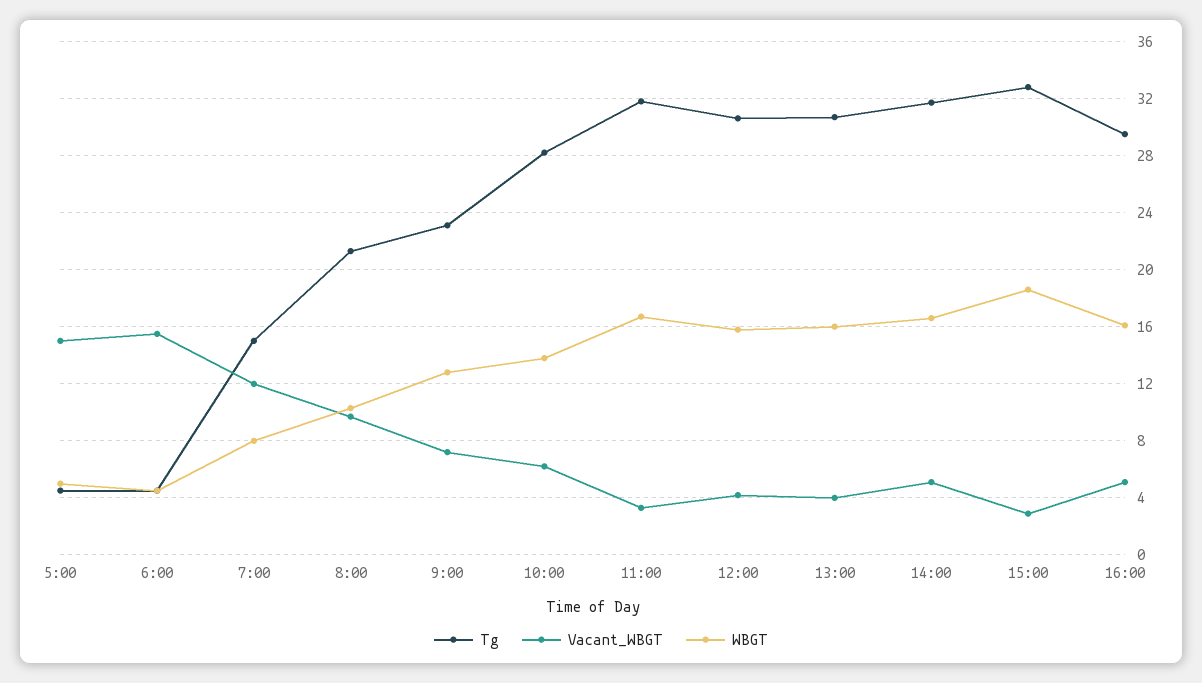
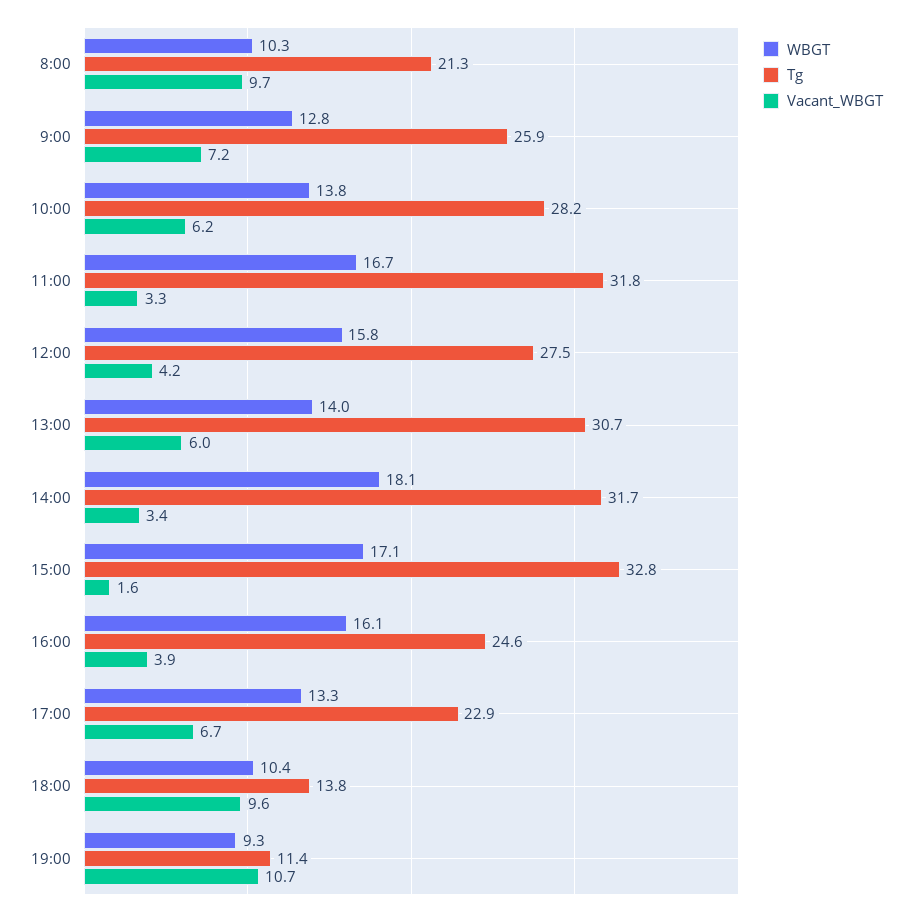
Tg, 5:00: 4.5 -> none
Vacant_WBGT, 5:00: 15 -> none
WBGT, 5:00: 5 -> none
Tg, 6:00: 4.5 -> none
Vacant_WBGT, 6:00: 15.5 -> none
WBGT, 6:00: 4.5 -> none
Tg, 7:00: 15 -> none
Vacant_WBGT, 7:00: 12 -> none
WBGT, 7:00: 8 -> none
Tg, 9:00: 23 -> 25.9
Tg, 12:00: 30.5 -> 27.5
Vacant_WBGT, 13:00: 4 -> 6
WBGT, 13:00: 16 -> 14
Vacant_WBGT, 14:00: 5 -> 3.4
WBGT, 14:00: 16.5 -> 18.1
Vacant_WBGT, 15:00: 3 -> 1.6
WBGT, 15:00: 18.5 -> 17.1
Tg, 16:00: 29.5 -> 24.6
Vacant_WBGT, 16:00: 5 -> 3.9
WBGT, 17:00: none -> 13.3
Tg, 17:00: none -> 22.9
Vacant_WBGT, 17:00: none -> 6.7
WBGT, 18:00: none -> 10.4
Tg, 18:00: none -> 13.8
Vacant_WBGT, 18:00: none -> 9.6
WBGT, 19:00: none -> 9.3
Tg, 19:00: none -> 11.4
Vacant_WBGT, 19:00: none -> 10.7

